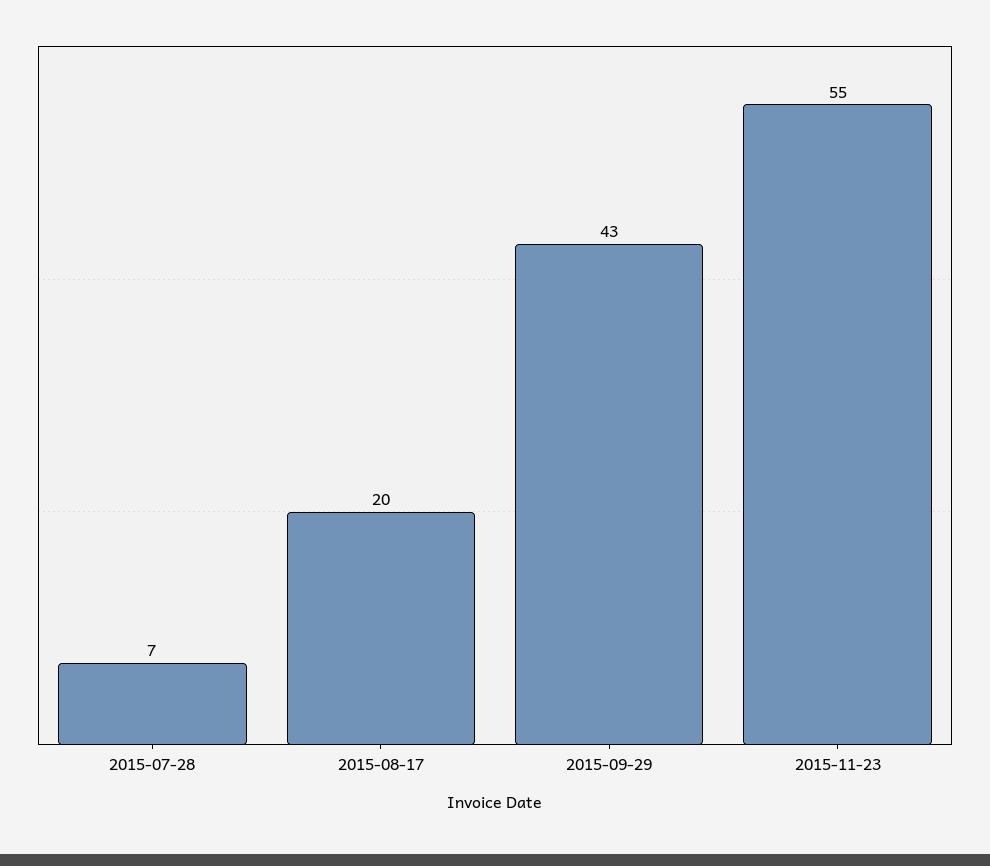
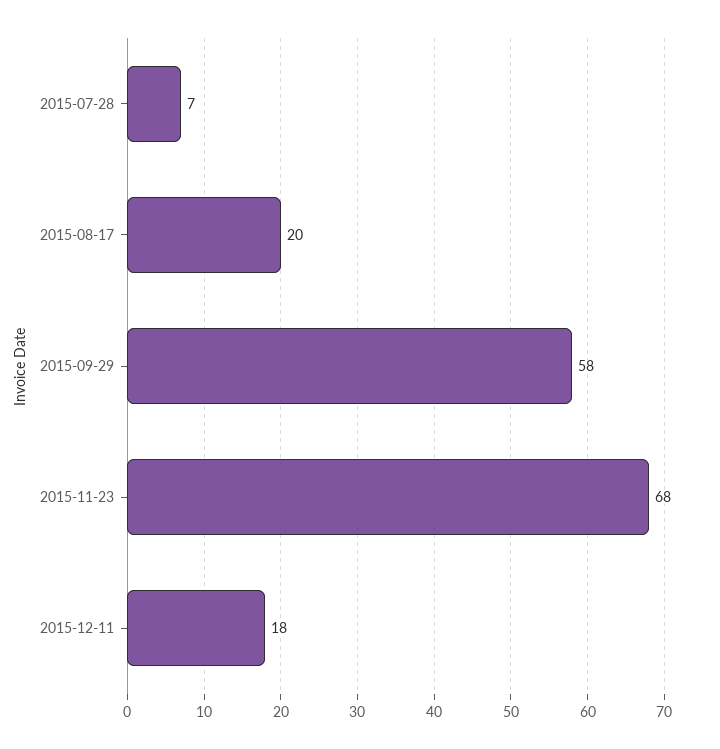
2015-09-29: 43 -> 58
2015-11-23: 55 -> 68
2015-12-11: none -> 18

